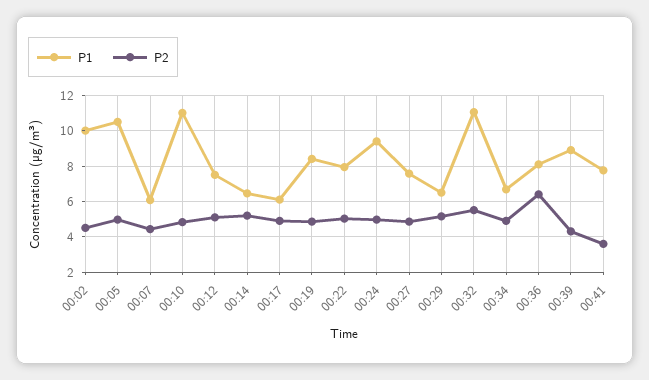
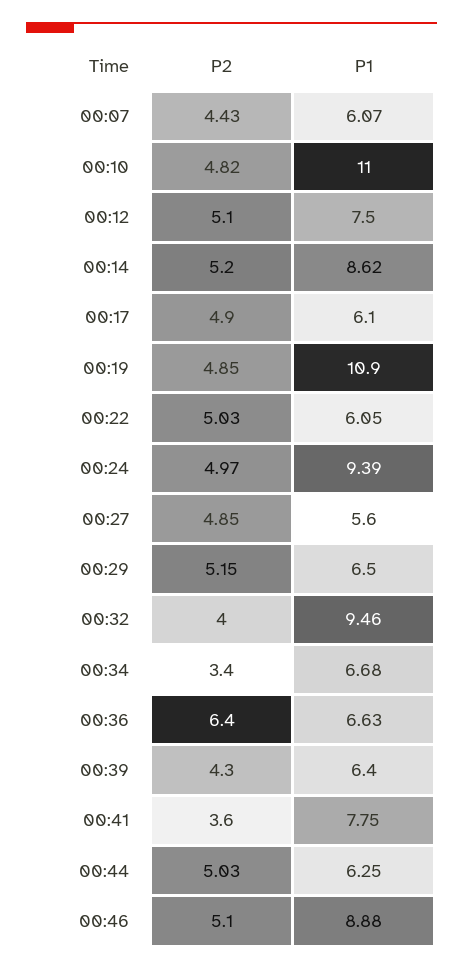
P1, 00:02: 10 -> none
P2, 00:02: 4.5 -> none
P1, 00:05: 10.5 -> none
P2, 00:05: 5 -> none
P1, 00:14: 6.5 -> 8.62
P1, 00:19: 8.5 -> 10.9
P1, 00:22: 8 -> 6.05
P1, 00:27: 7.5 -> 5.6
P1, 00:32: 11 -> 9.46
P2, 00:32: 5.5 -> 4
P2, 00:34: 5 -> 3.4
P1, 00:36: 8 -> 6.63
P1, 00:39: 9 -> 6.4
P2, 00:44: none -> 5.03
P1, 00:44: none -> 6.25
P2, 00:46: none -> 5.1
P1, 00:46: none -> 8.88

